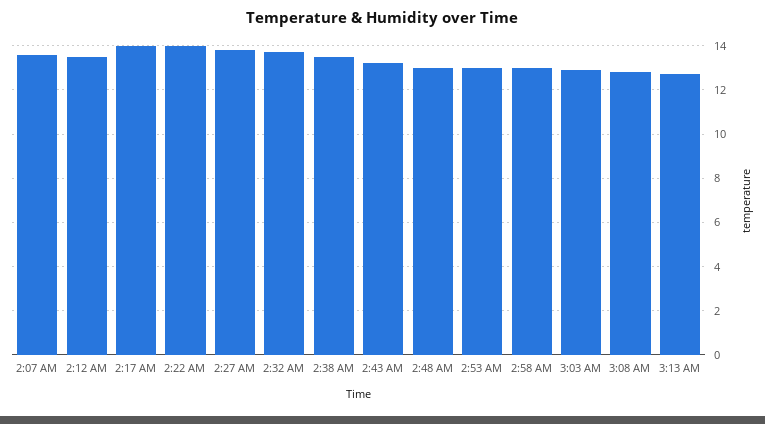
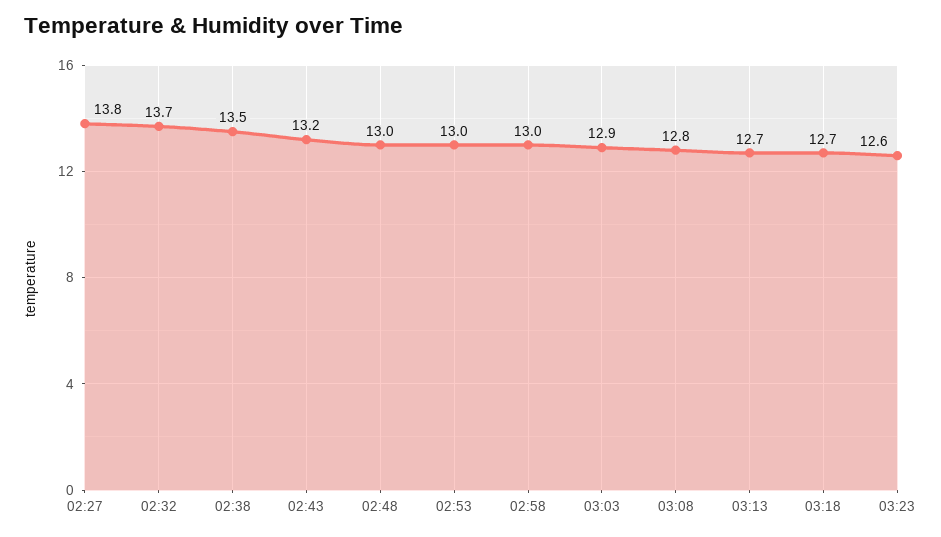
2:07 AM: 13.5 -> none
2:12 AM: 13.5 -> none
2:17 AM: 14 -> none
2:22 AM: 14 -> none
03:18: none -> 12.7
03:23: none -> 12.6

